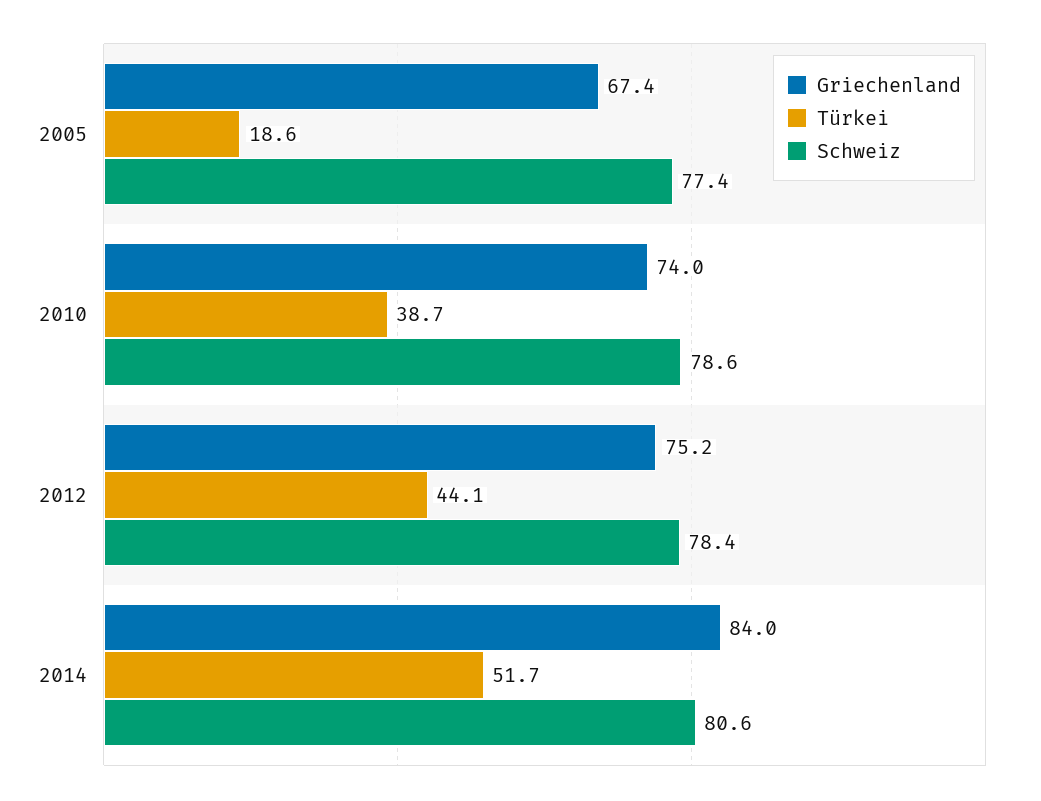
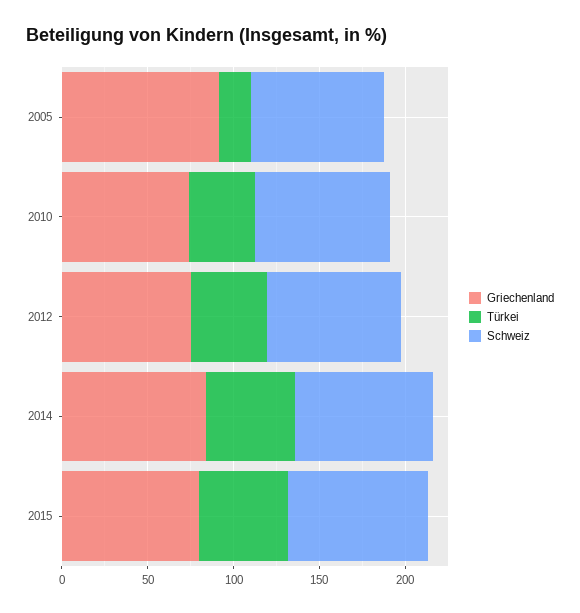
Griechenland, 2005: 67.4 -> 90
Griechenland, 2015: none -> 80
Türkei, 2015: none -> 50
Schweiz, 2015: none -> 80

